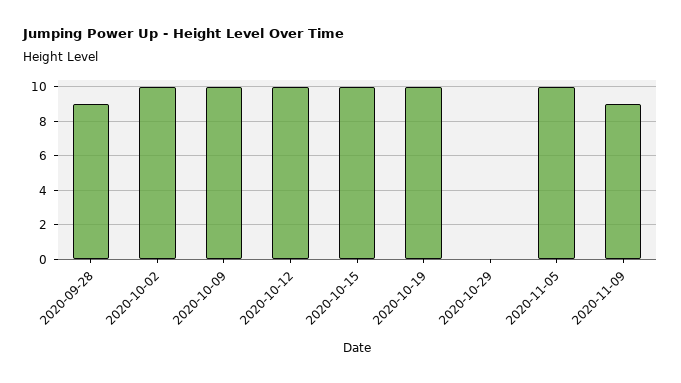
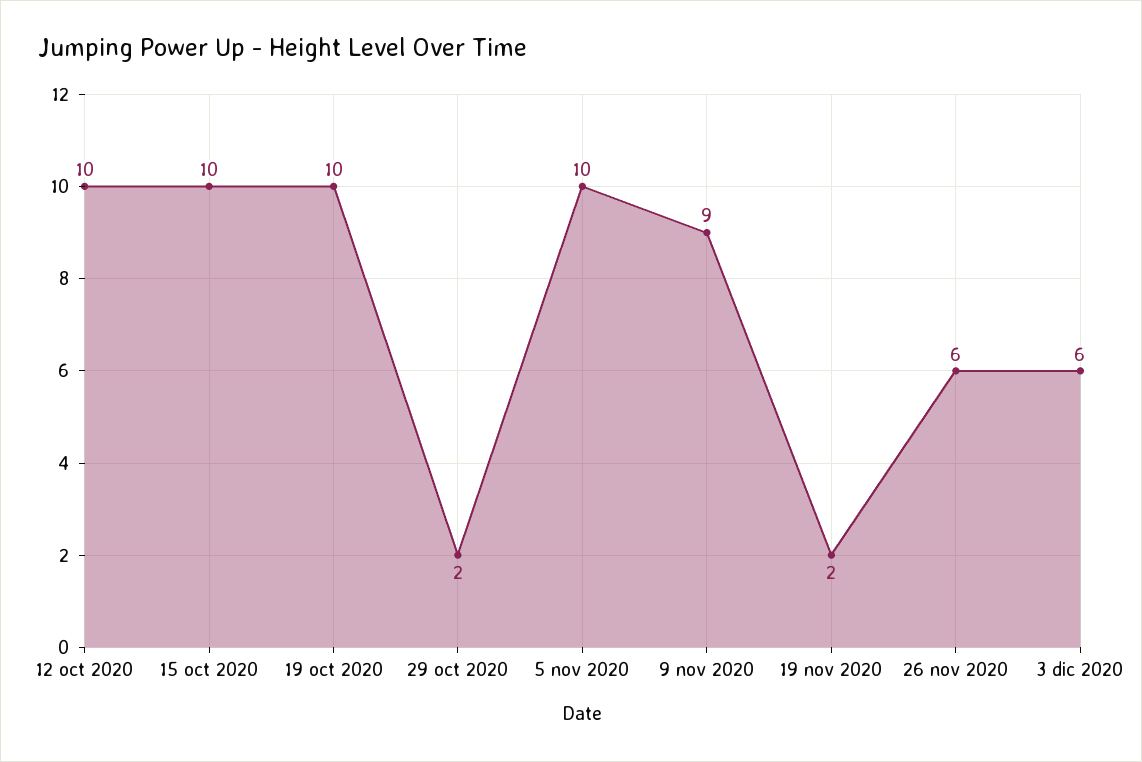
2020-09-28: 9 -> none
2020-10-02: 10 -> none
2020-10-09: 10 -> none
2020-10-29: 0 -> 2
19 nov 2020: none -> 2
26 nov 2020: none -> 6
3 dic 2020: none -> 6

